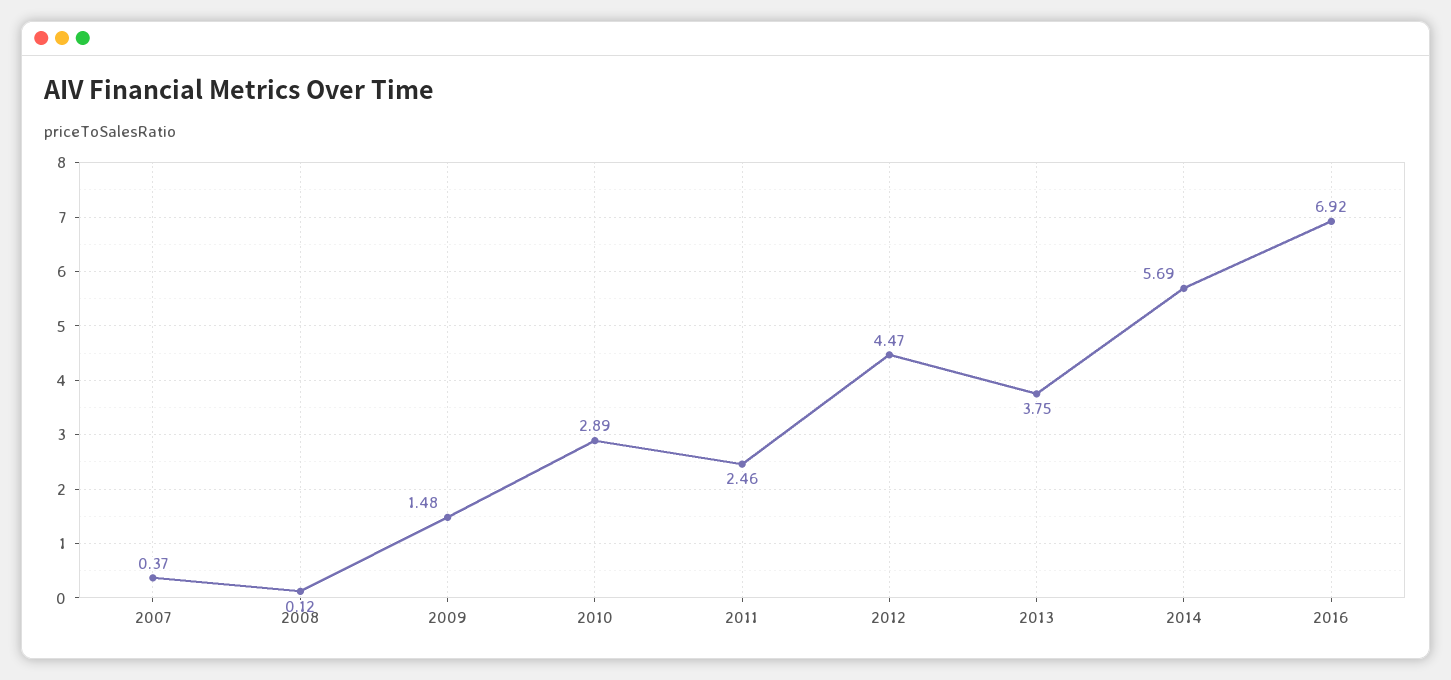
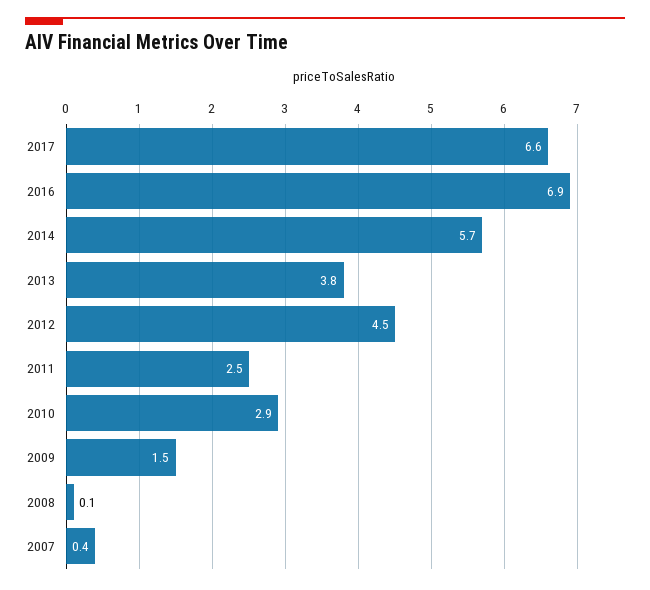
2017: none -> 6.6

